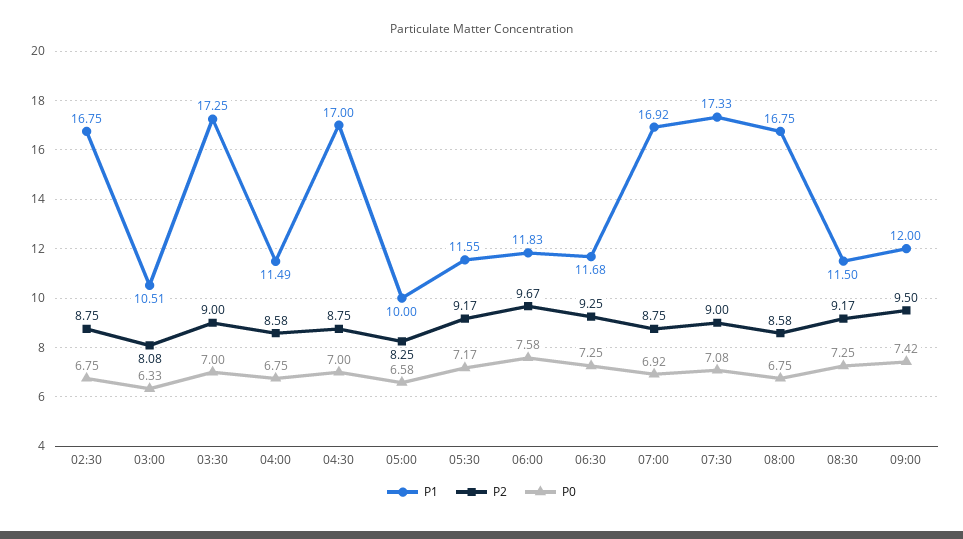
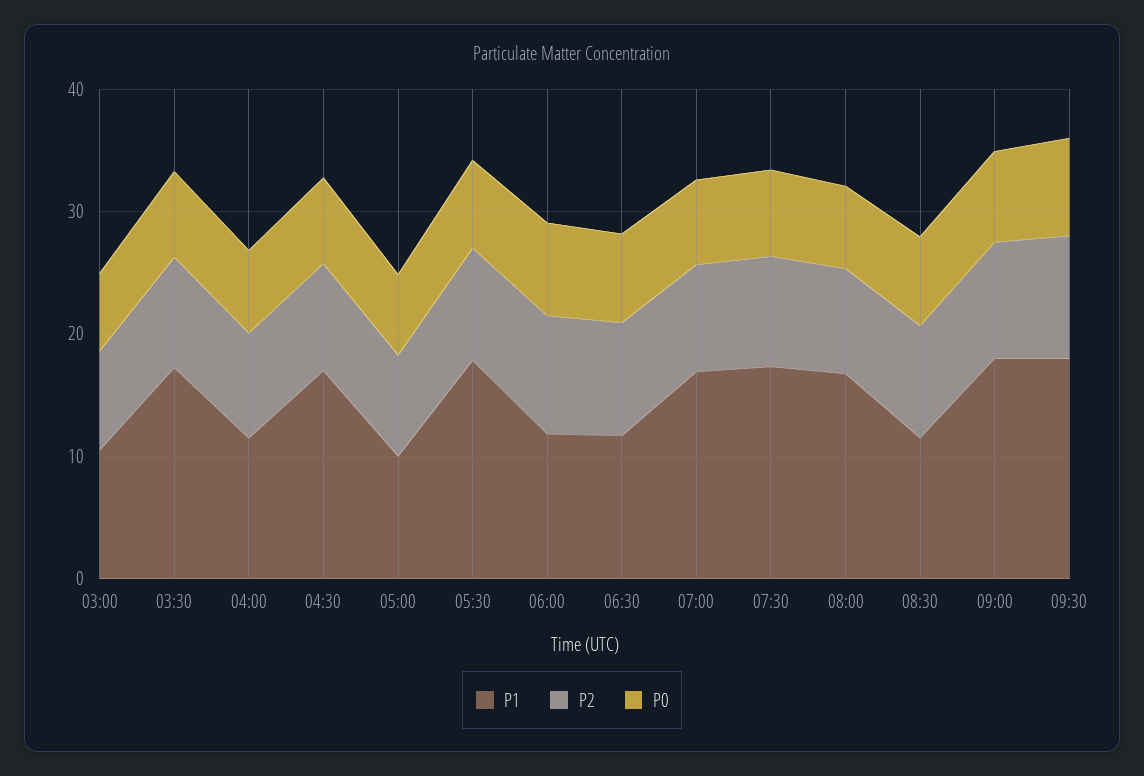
P1, 02:30: 16.75 -> none
P2, 02:30: 8.75 -> none
P0, 02:30: 6.75 -> none
P1, 05:30: 11.55 -> 18
P1, 09:00: 12 -> 18
P1, 09:30: none -> 18
P2, 09:30: none -> 10
P0, 09:30: none -> 8

